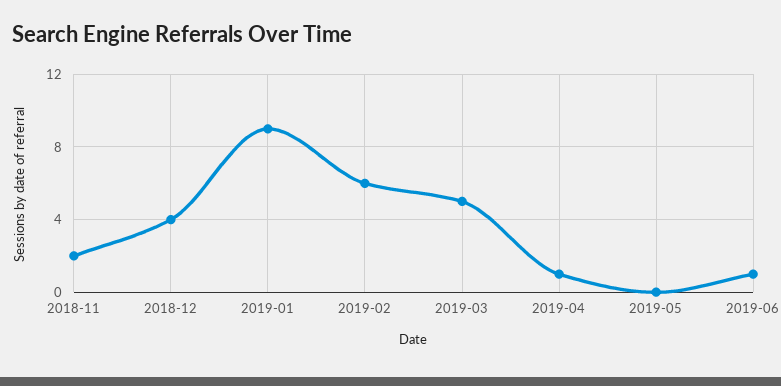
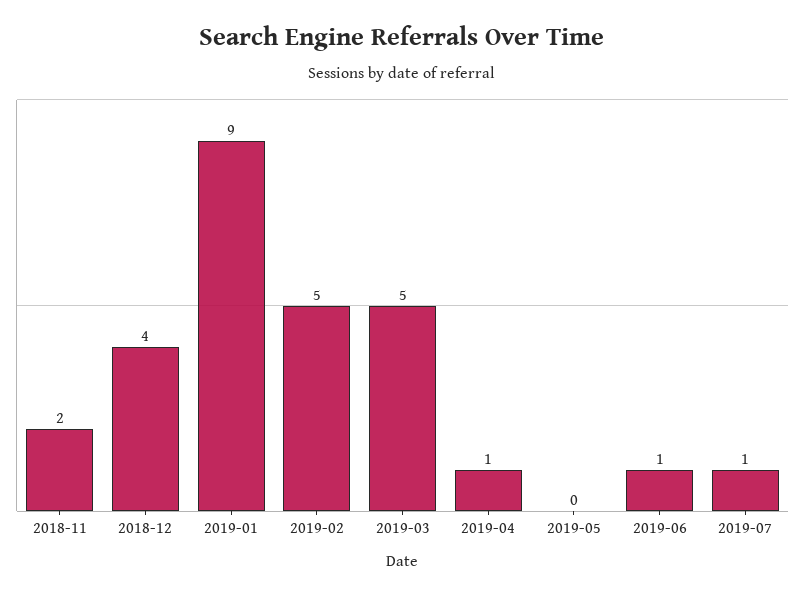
2019-02: 6 -> 5
2019-07: none -> 1

